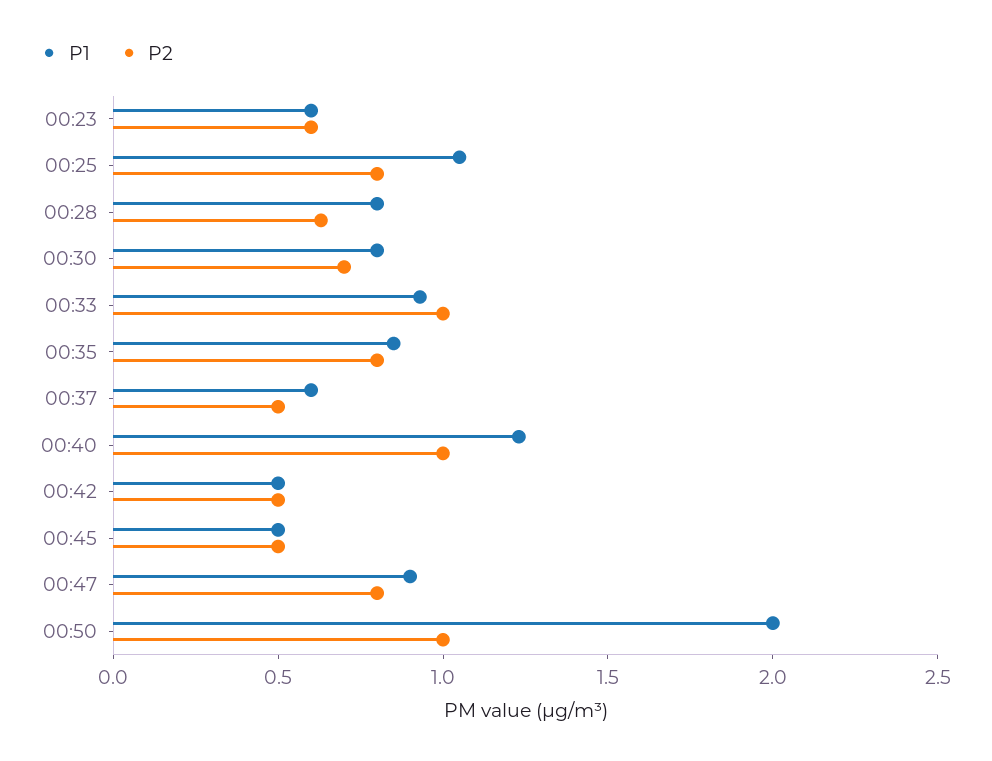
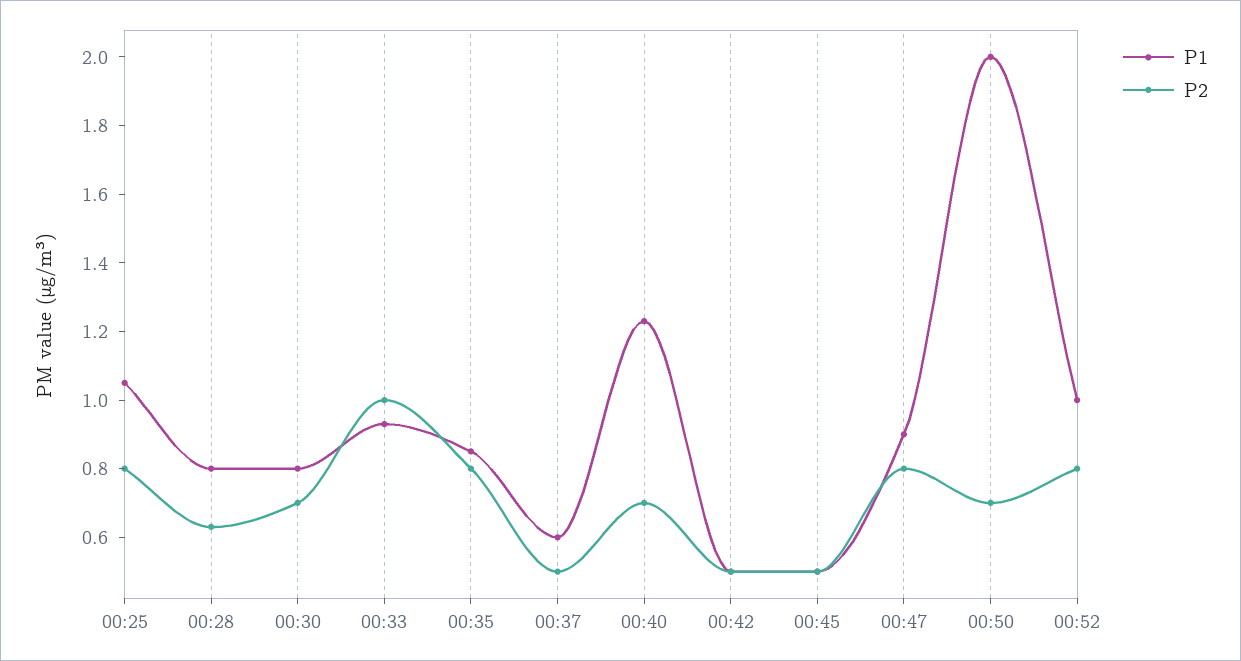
P1, 00:23: 0.6 -> none
P2, 00:23: 0.6 -> none
P2, 00:40: 1 -> 0.7
P2, 00:50: 1 -> 0.7
P1, 00:52: none -> 1
P2, 00:52: none -> 0.8

